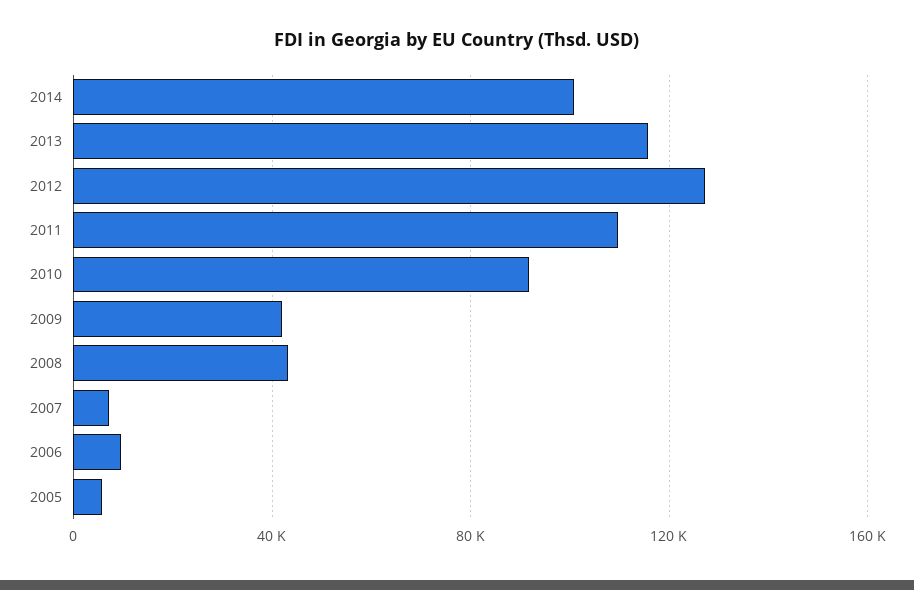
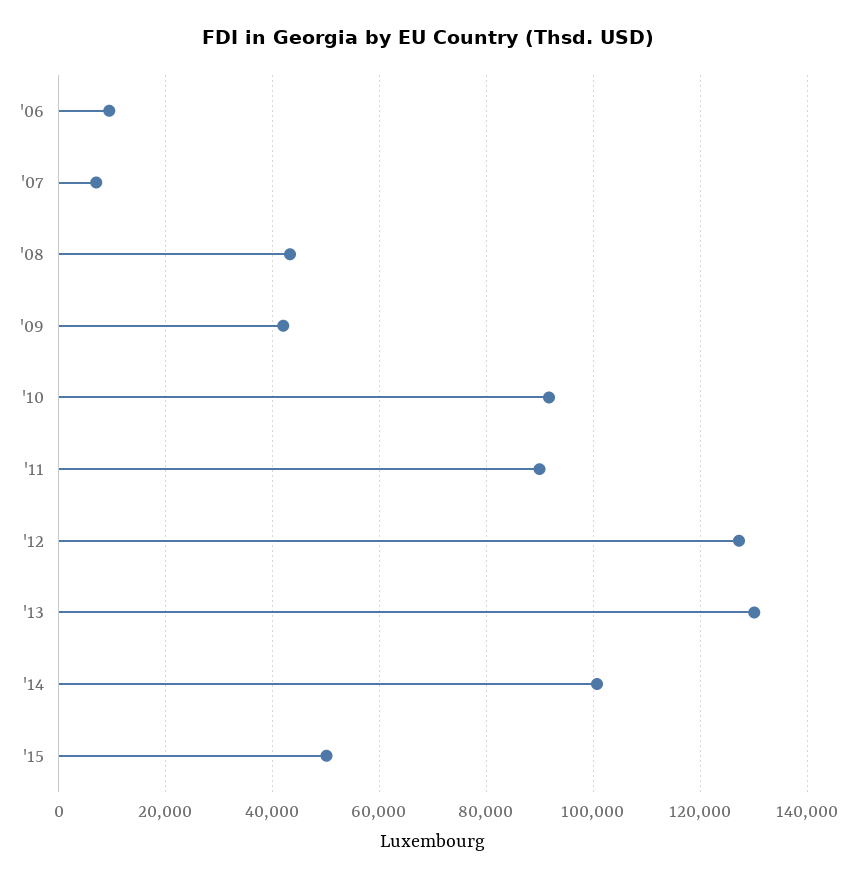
2013: 115000 -> 130000
2011: 110000 -> 90000
2005: 5000 -> none
'15: none -> 50000

